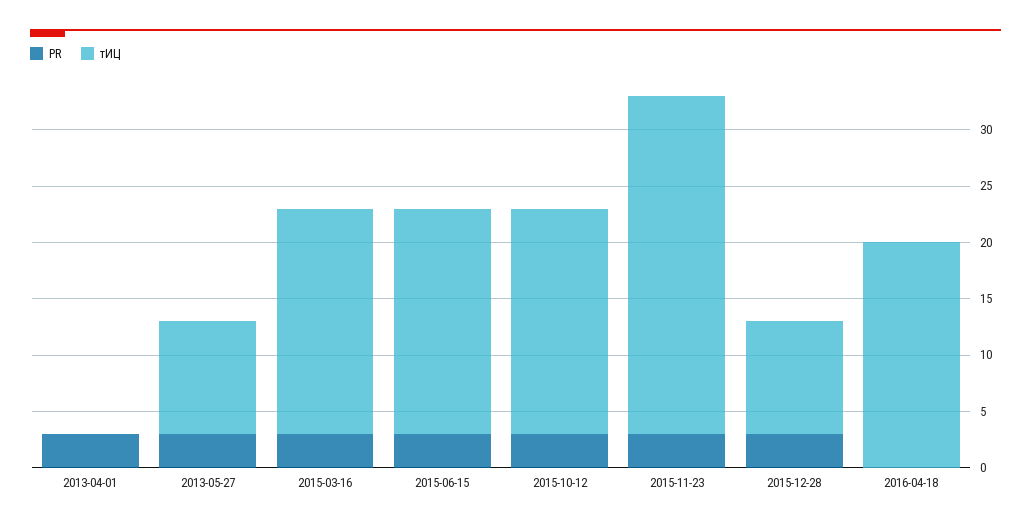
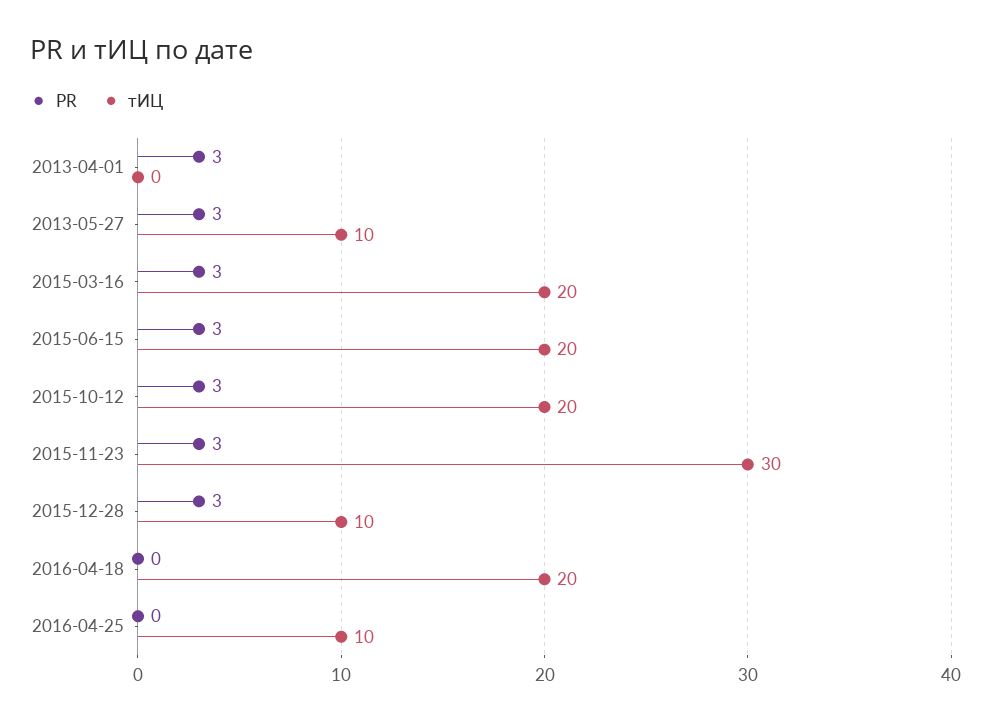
PR, 2016-04-25: none -> 0
тИЦ, 2016-04-25: none -> 10

